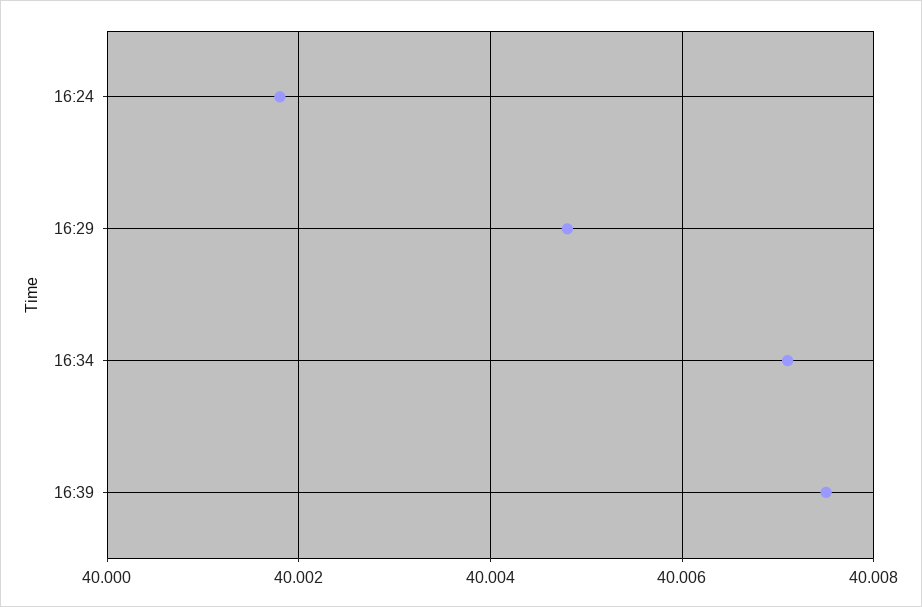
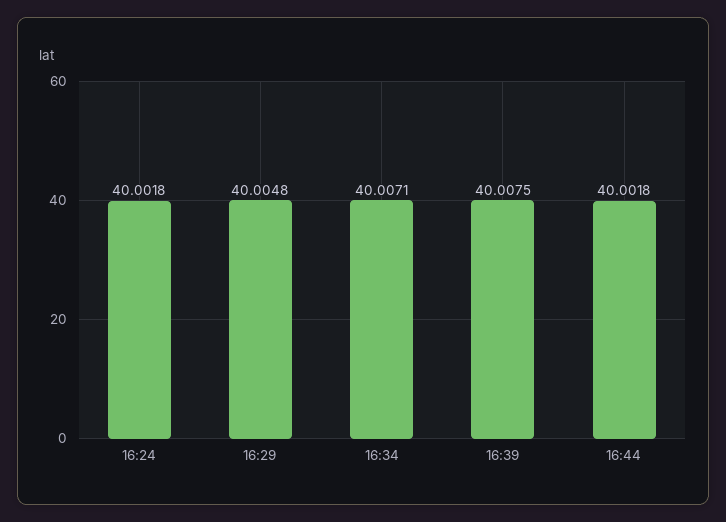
16:44: none -> 40.0018

